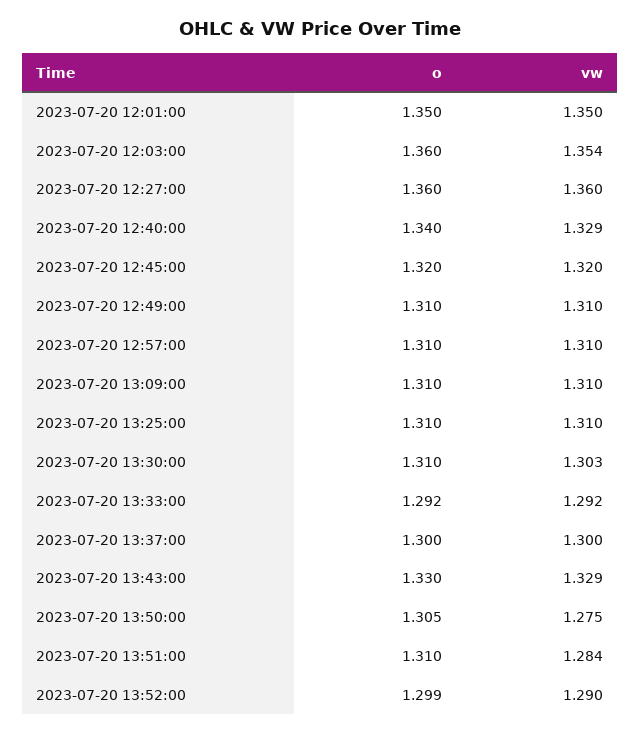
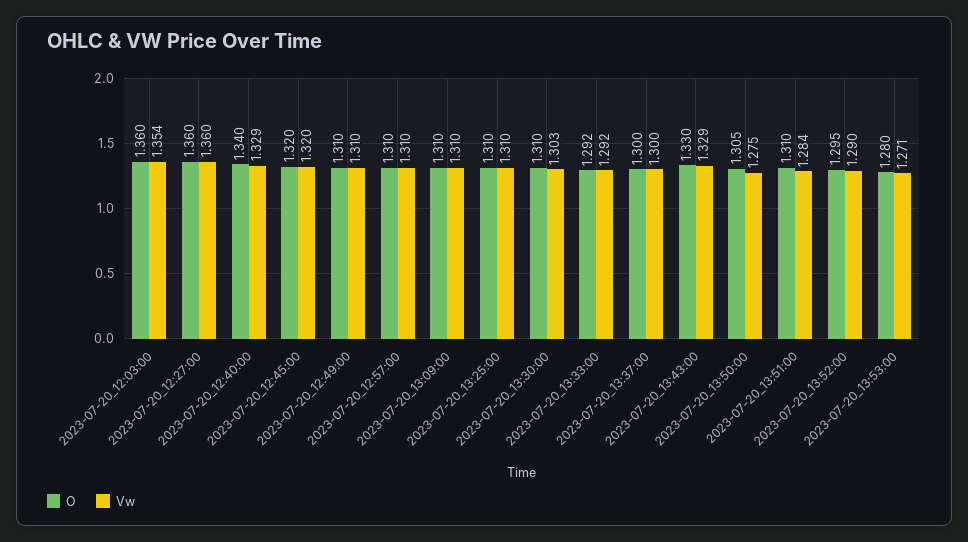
o, 2023-07-20 12:01:00: 1.35 -> none
vw, 2023-07-20 12:01:00: 1.35 -> none
o, 2023-07-20 13:52:00: 1.299 -> 1.295
o, 2023-07-20_13:53:00: none -> 1.28
vw, 2023-07-20_13:53:00: none -> 1.271

